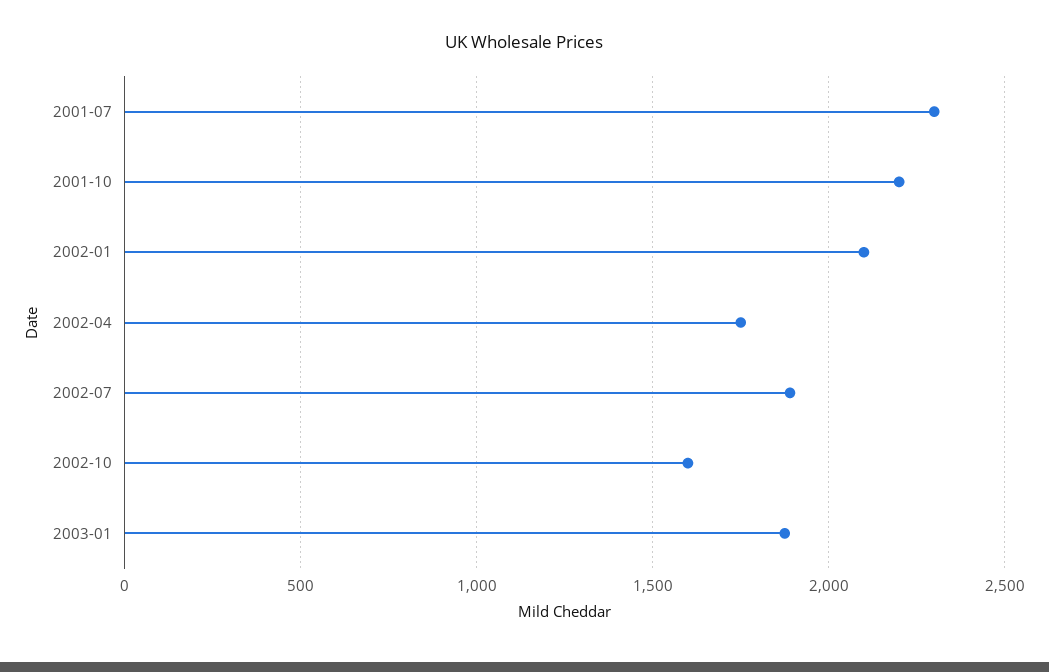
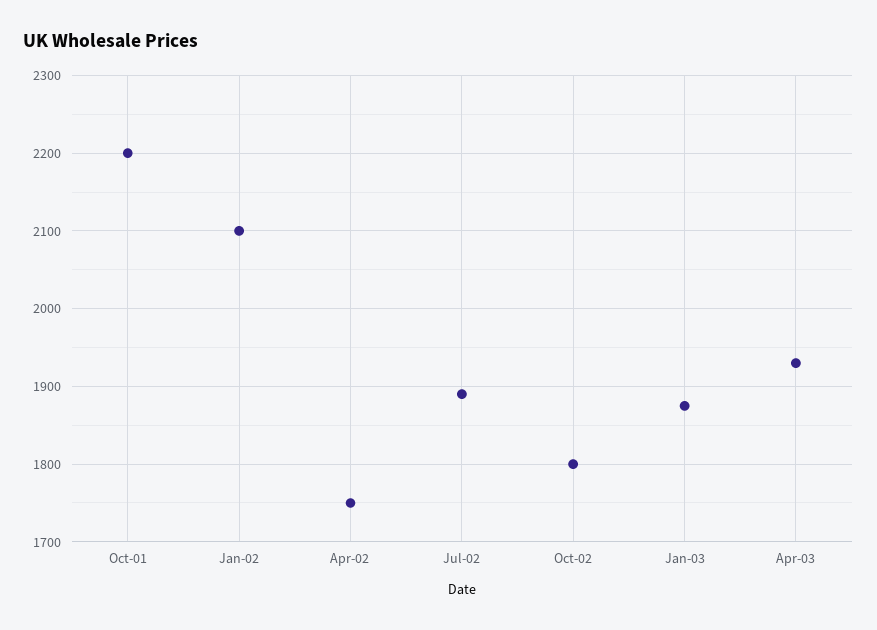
2001-07: 2300 -> none
2002-10: 1600 -> 1800
Apr-03: none -> 1930

